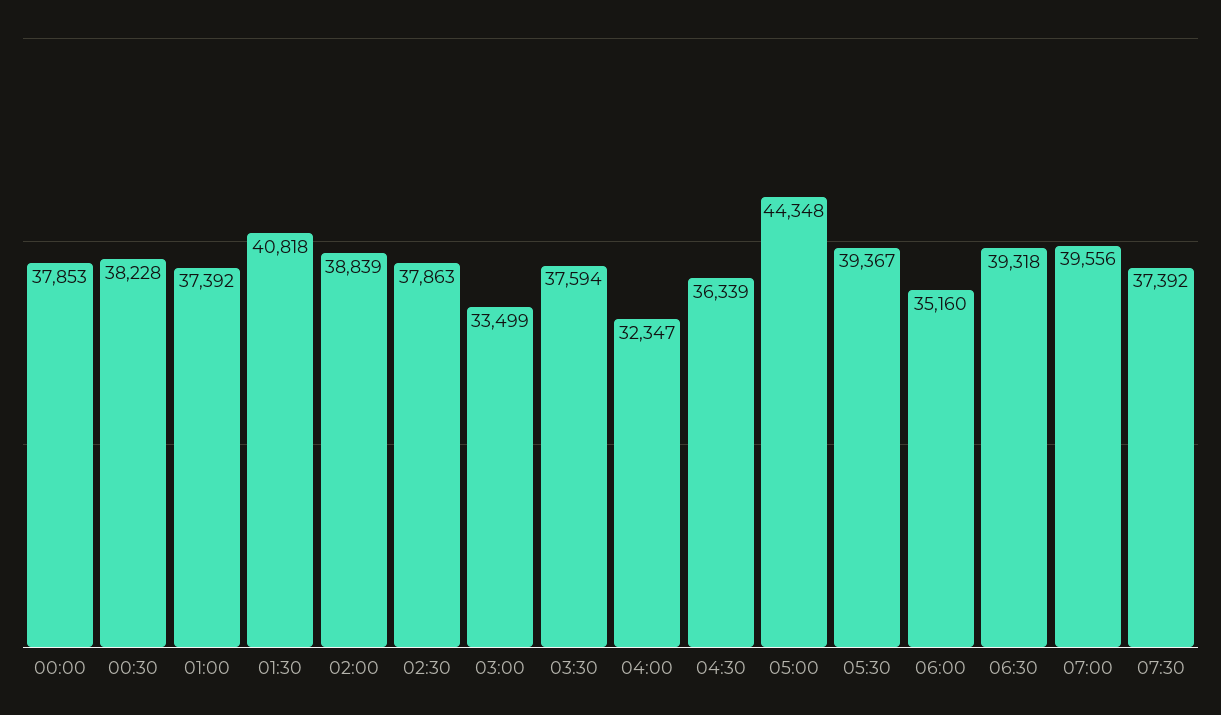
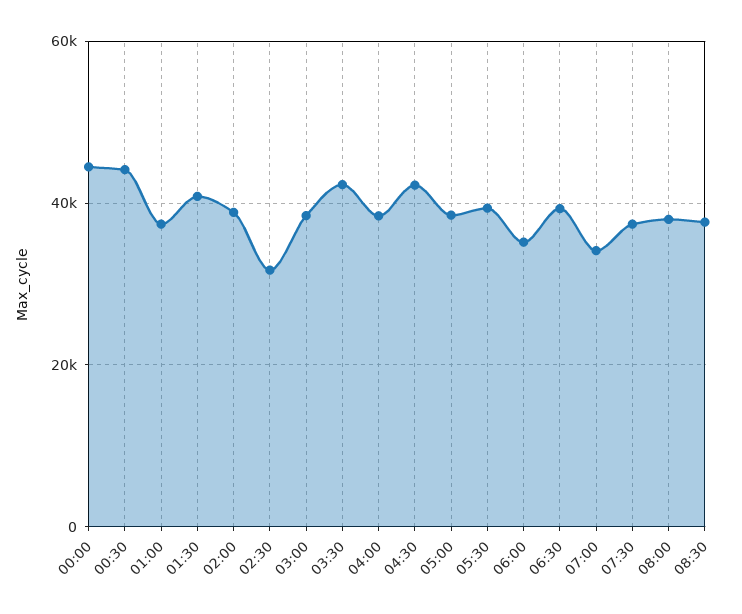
00:00: 37853 -> 44000
00:30: 38228 -> 44000
02:30: 37863 -> 32000
03:00: 33499 -> 38000
03:30: 37594 -> 42000
04:00: 32347 -> 38000
04:30: 36339 -> 42000
05:00: 44348 -> 38000
07:00: 39556 -> 34000
08:00: none -> 38000
08:30: none -> 38000

